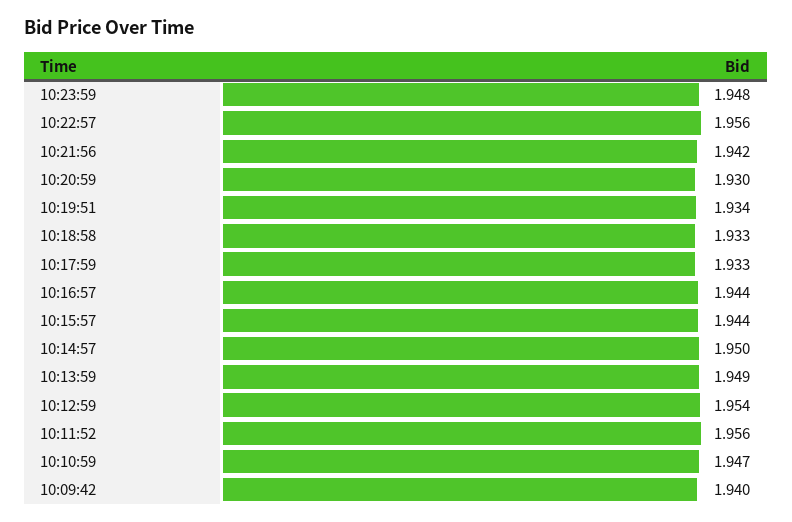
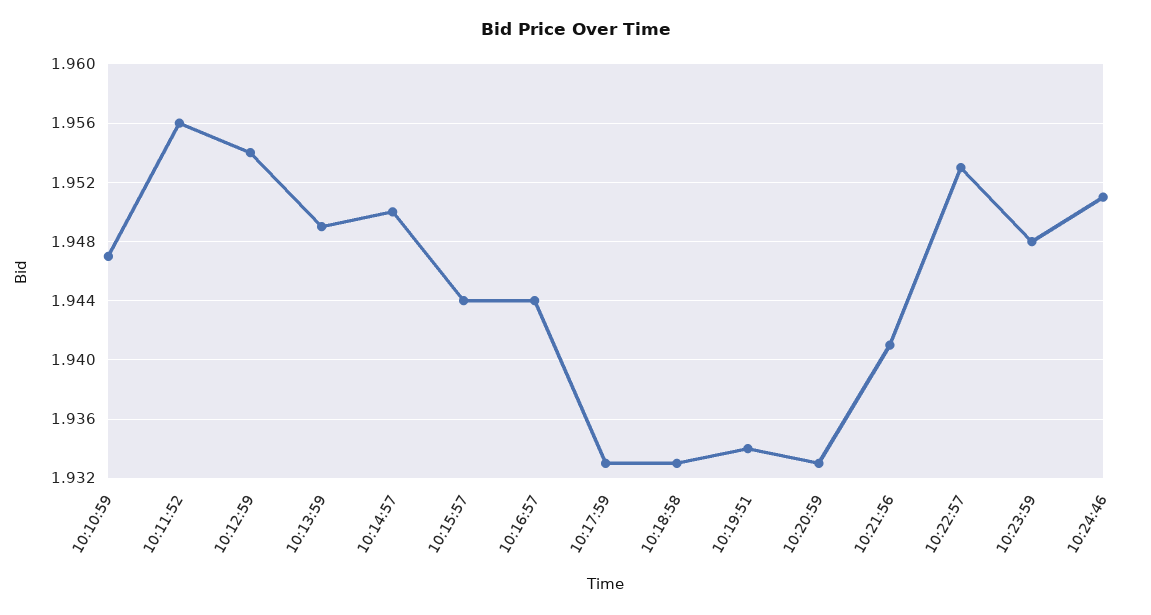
10:22:57: 1.956 -> 1.953
10:21:56: 1.942 -> 1.941
10:20:59: 1.93 -> 1.933
10:09:42: 1.94 -> none
10:24:46: none -> 1.951

